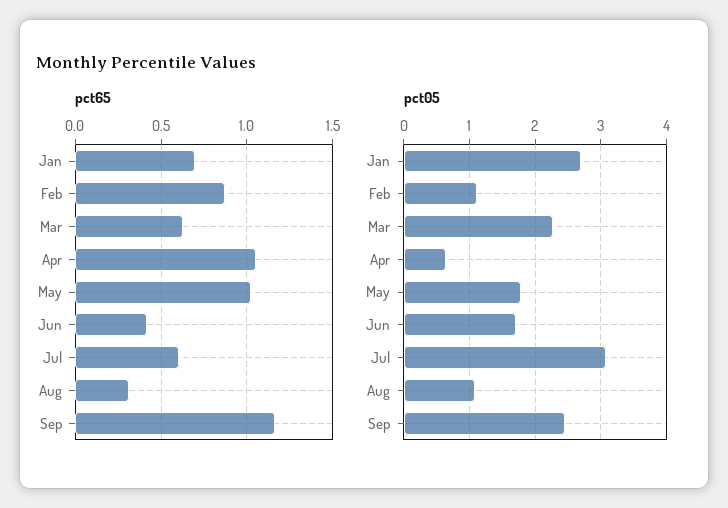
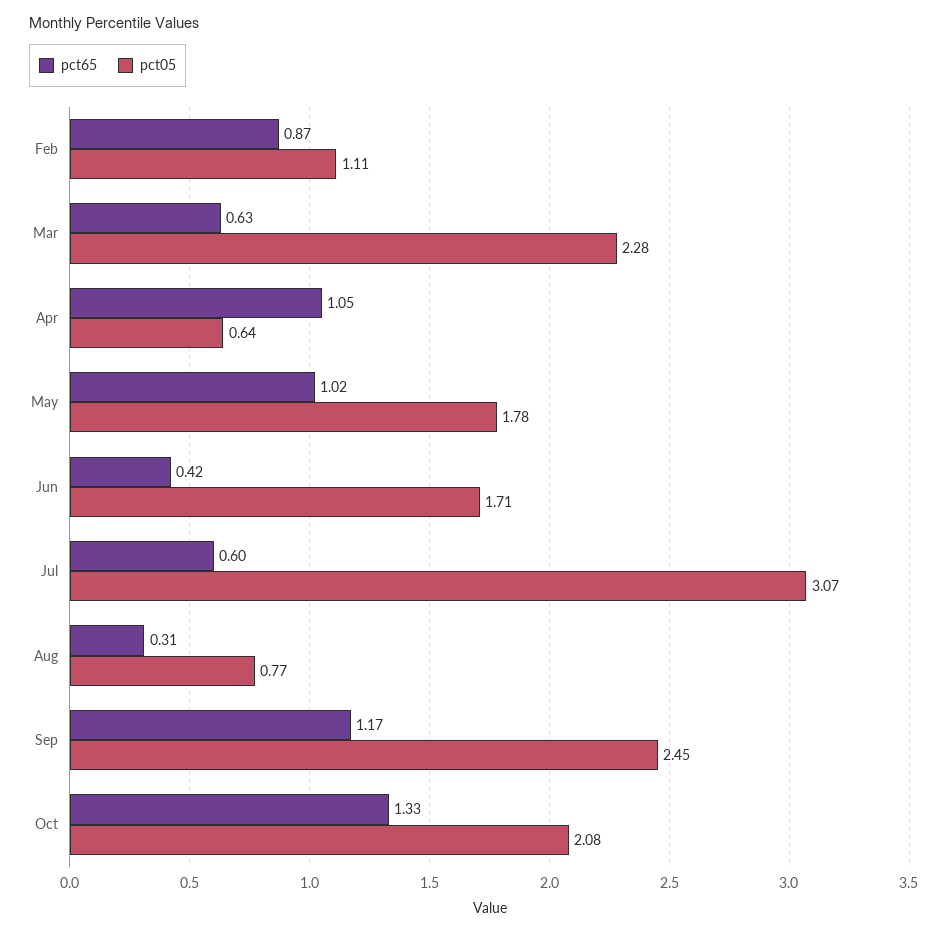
pct65, Jan: 0.7 -> none
pct05, Jan: 2.7 -> none
pct05, Aug: 1.1 -> 0.77
pct65, Oct: none -> 1.33
pct05, Oct: none -> 2.08

